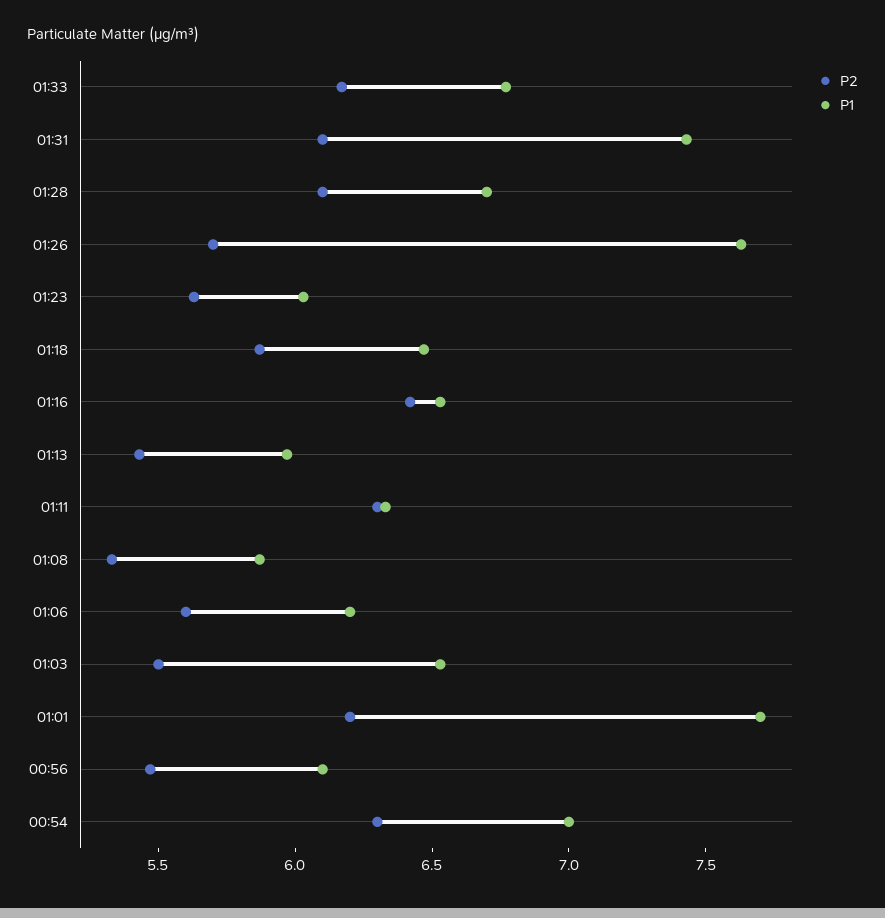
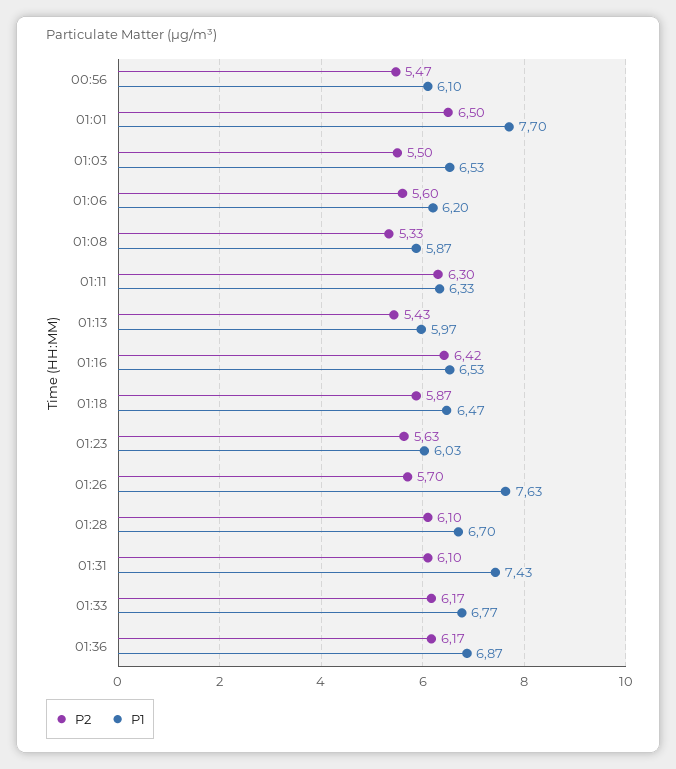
P2, 01:01: 6.2 -> 6.5
P2, 00:54: 6.3 -> none
P1, 00:54: 7 -> none
P2, 01:36: none -> 6.17
P1, 01:36: none -> 6.87

